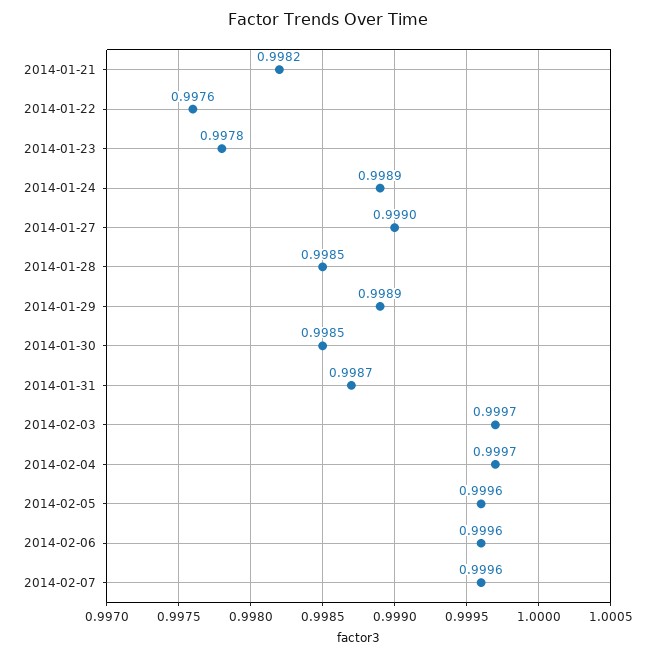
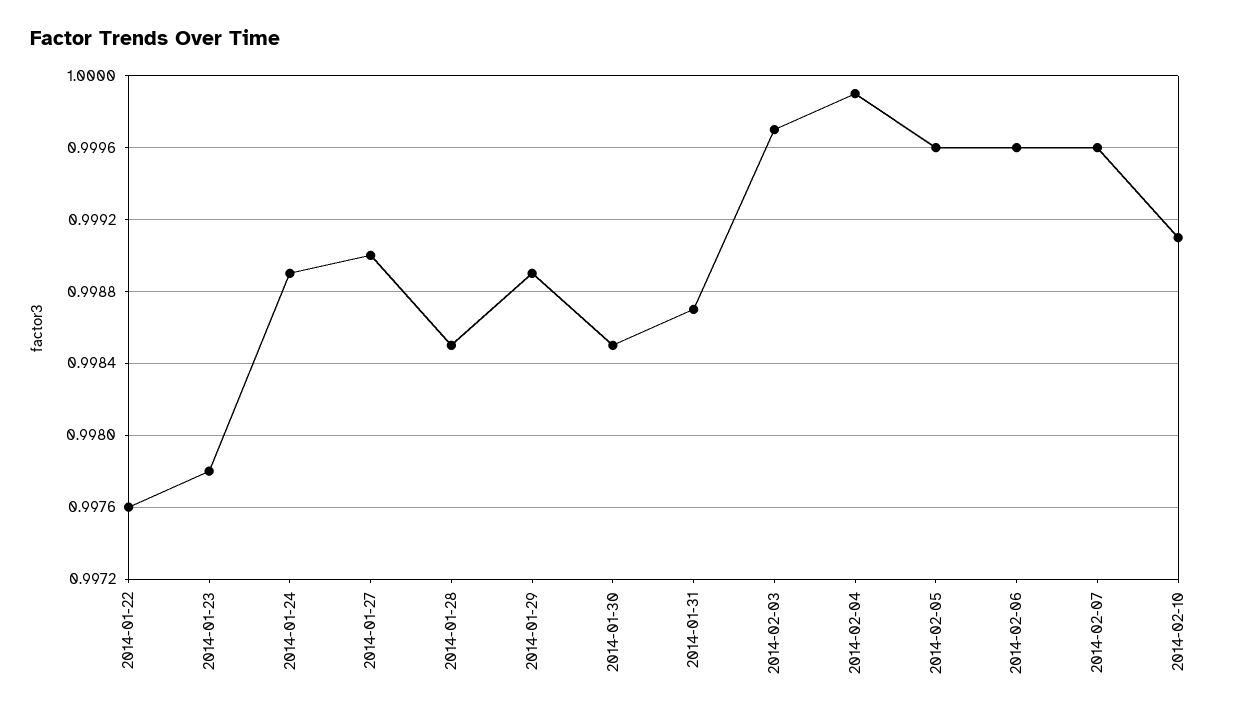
2014-01-21: 0.9982 -> none
2014-02-04: 0.9997 -> 0.9999
2014-02-10: none -> 0.9991

